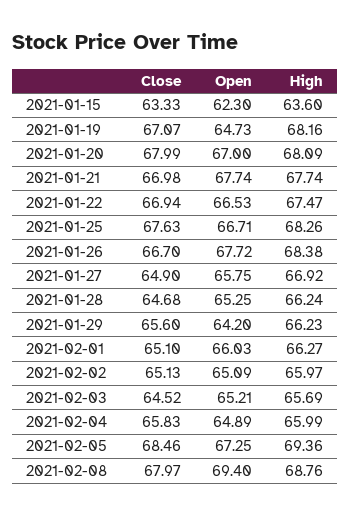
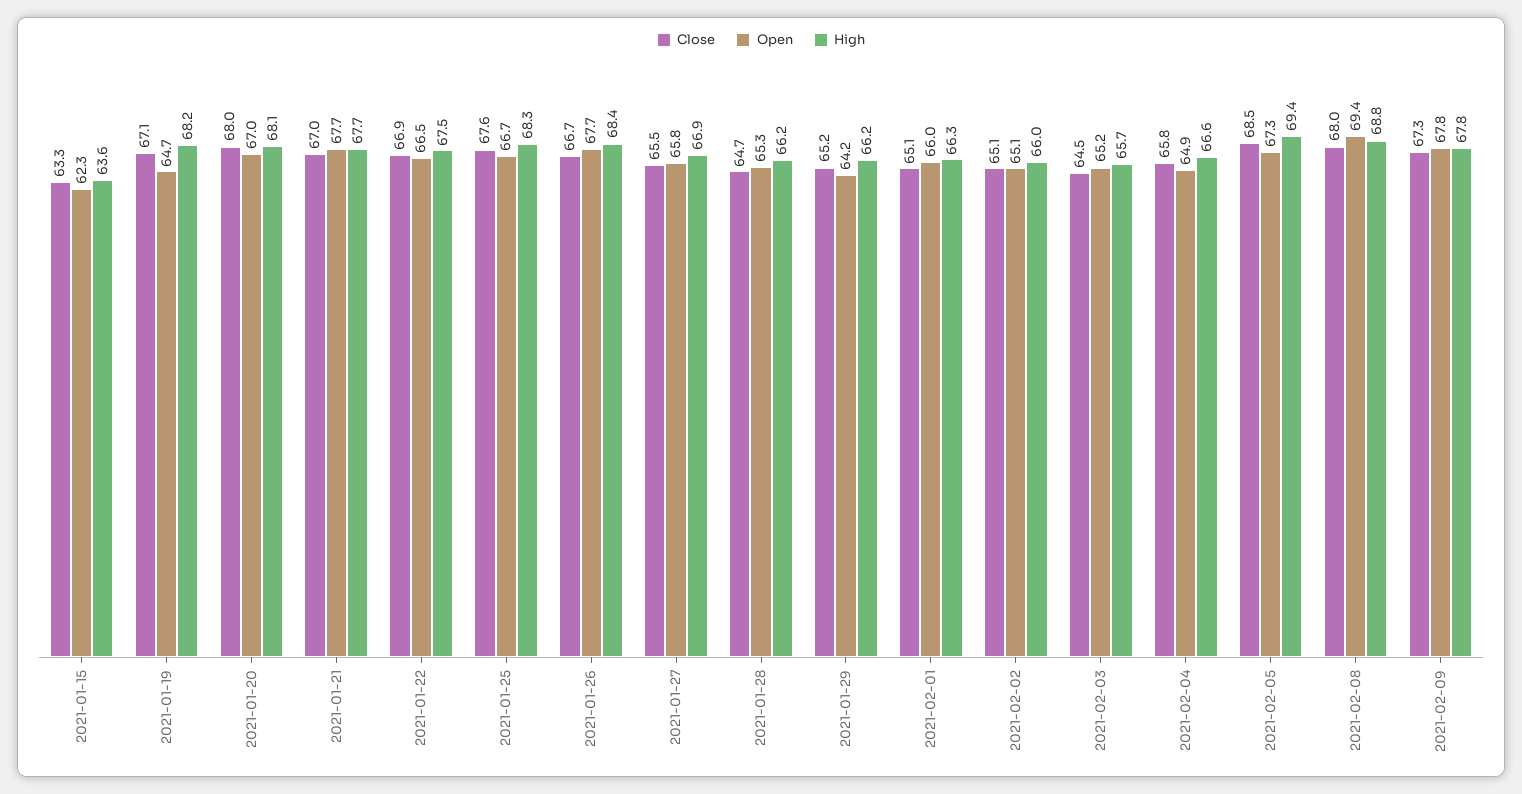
Close, 2021-01-27: 64.9 -> 65.5
Close, 2021-01-29: 65.6 -> 65.2
High, 2021-02-04: 65.99 -> 66.6
Close, 2021-02-09: none -> 67.3
Open, 2021-02-09: none -> 67.8
High, 2021-02-09: none -> 67.8

